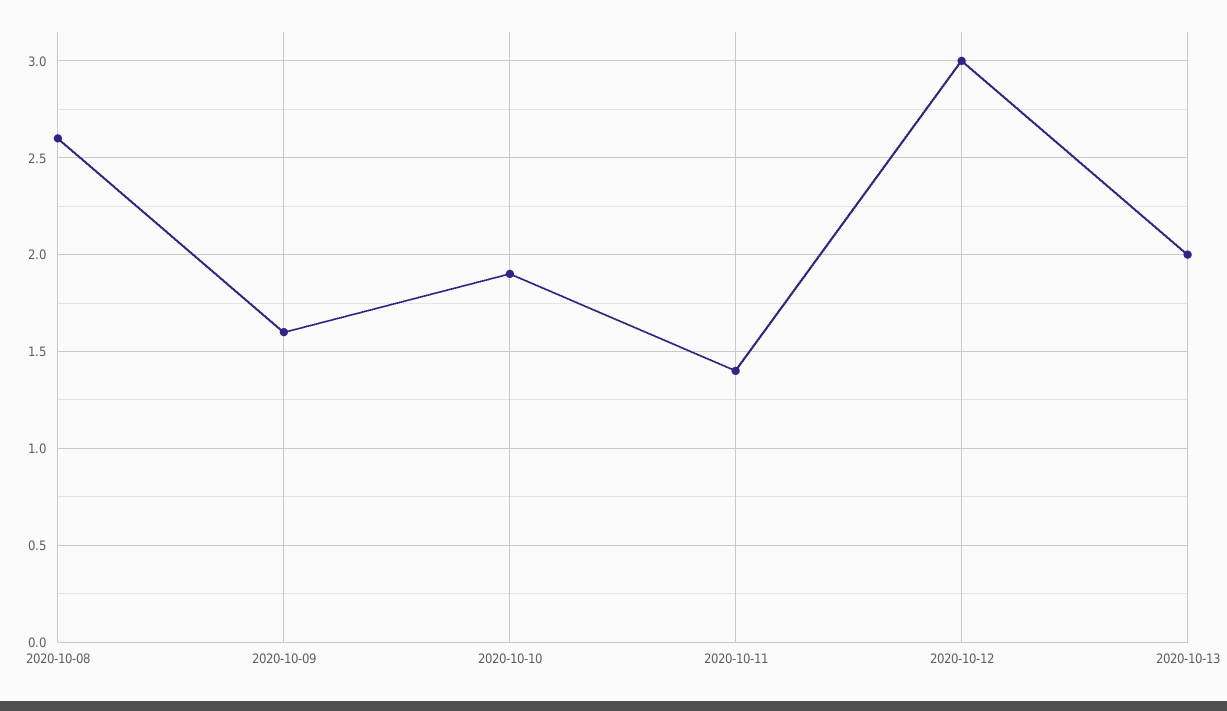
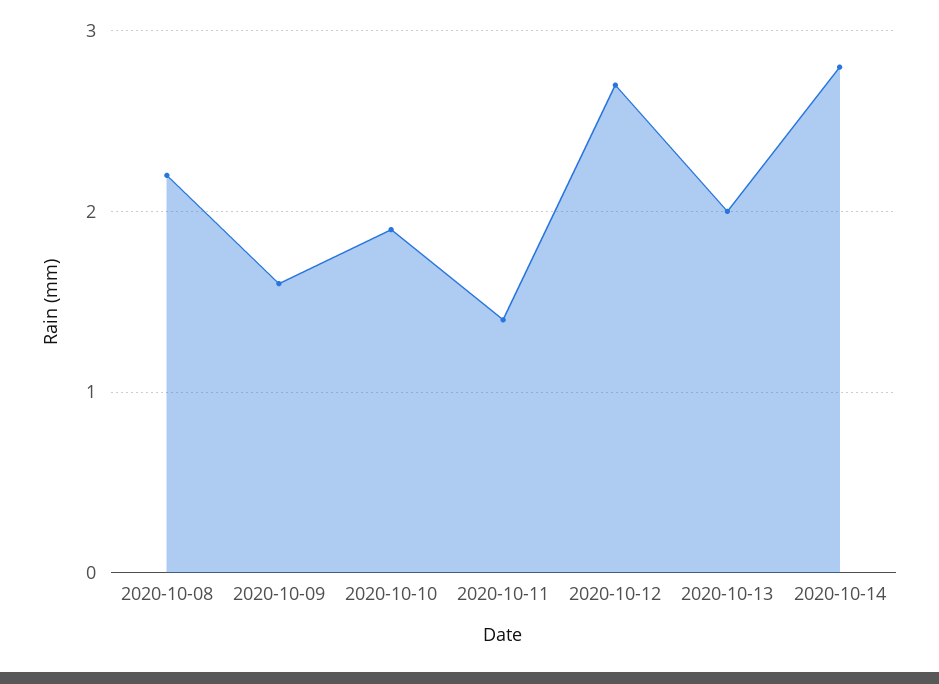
2020-10-08: 2.6 -> 2.2
2020-10-12: 3 -> 2.7
2020-10-14: none -> 2.8

